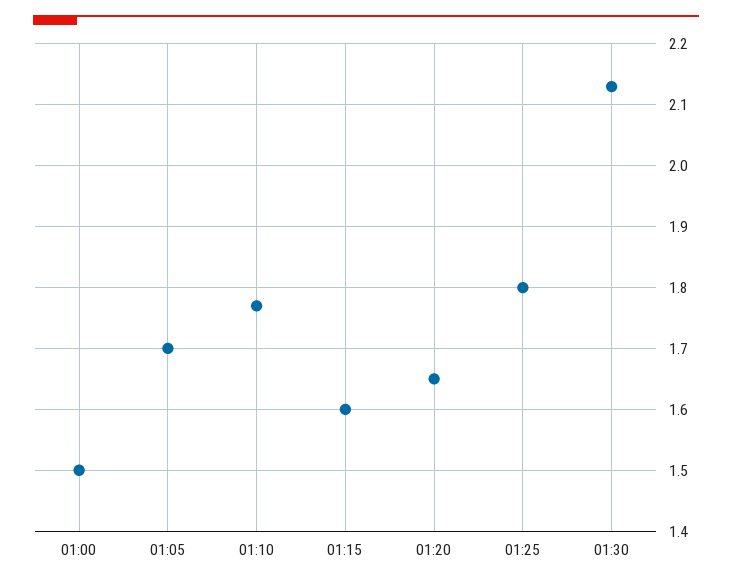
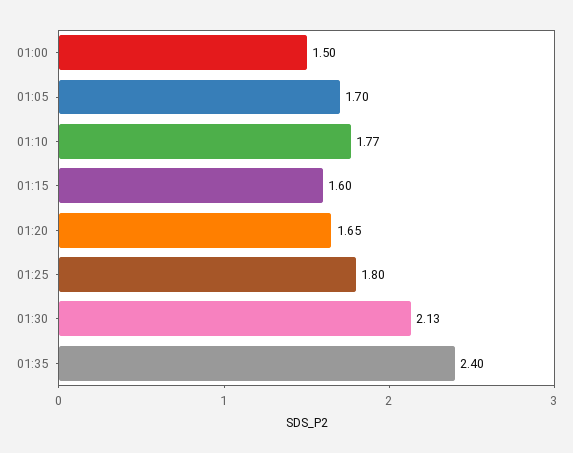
01:35: none -> 2.4

